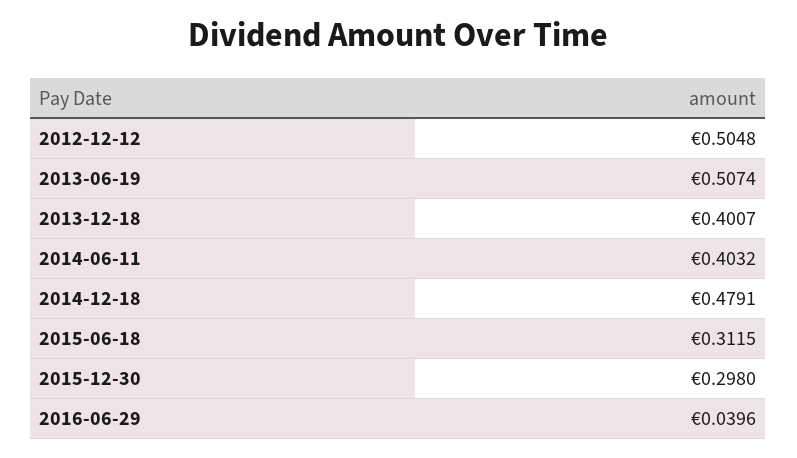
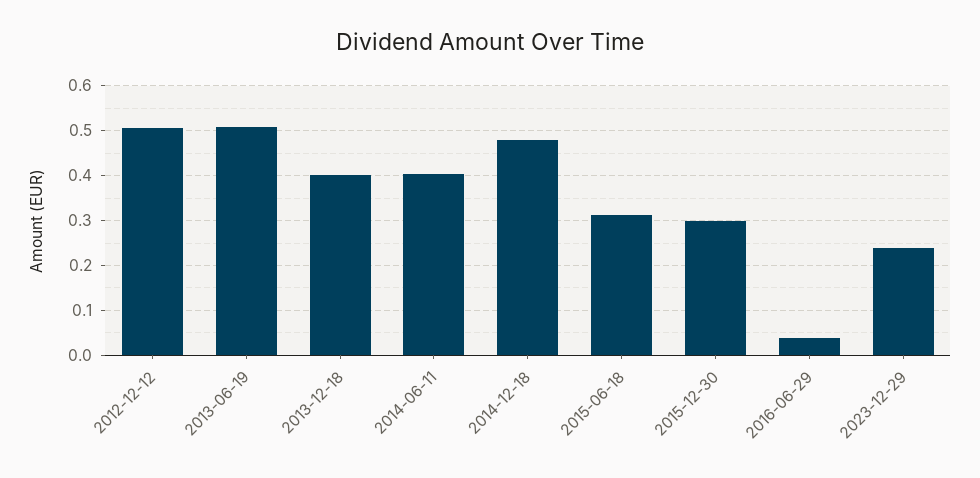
2023-12-29: none -> 0.24

